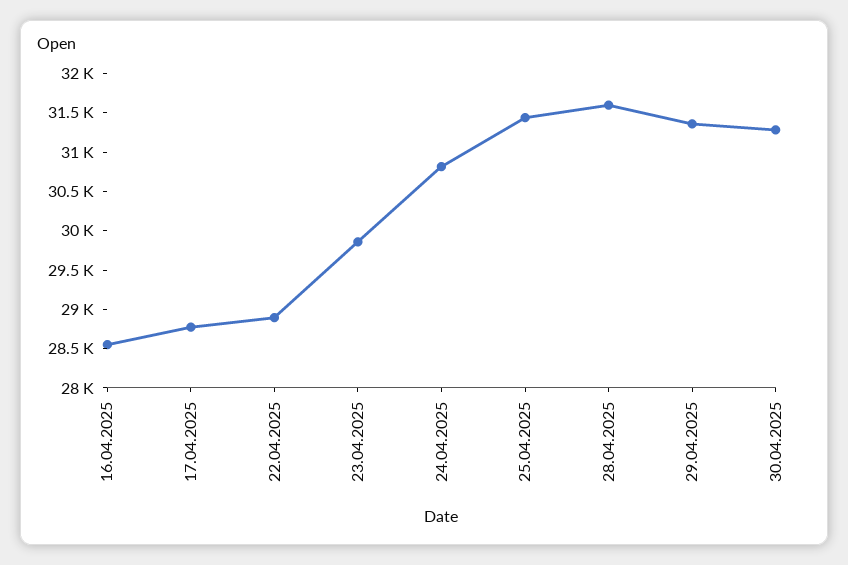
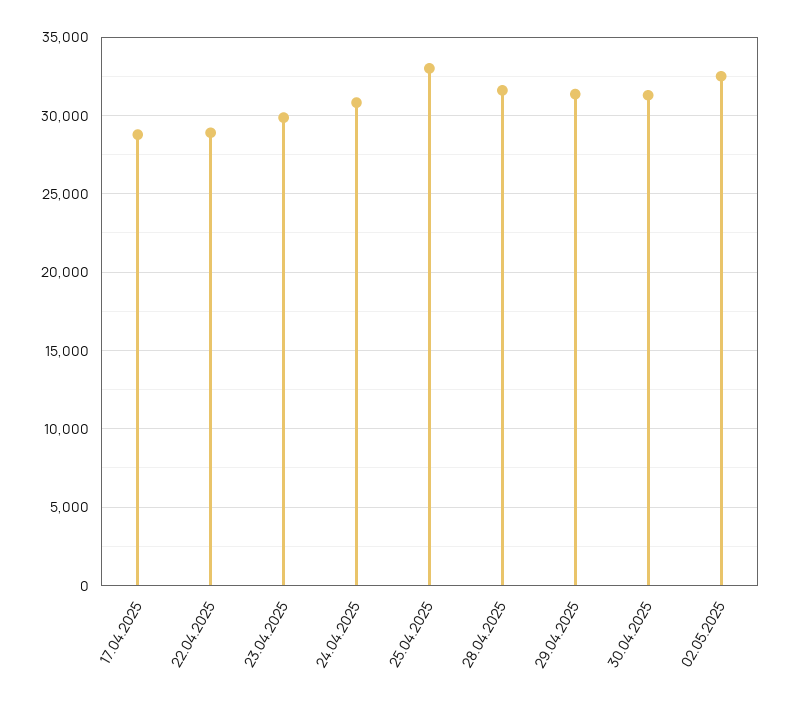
16.04.2025: 28500 -> none
25.04.2025: 31500 -> 33000
02.05.2025: none -> 32500

